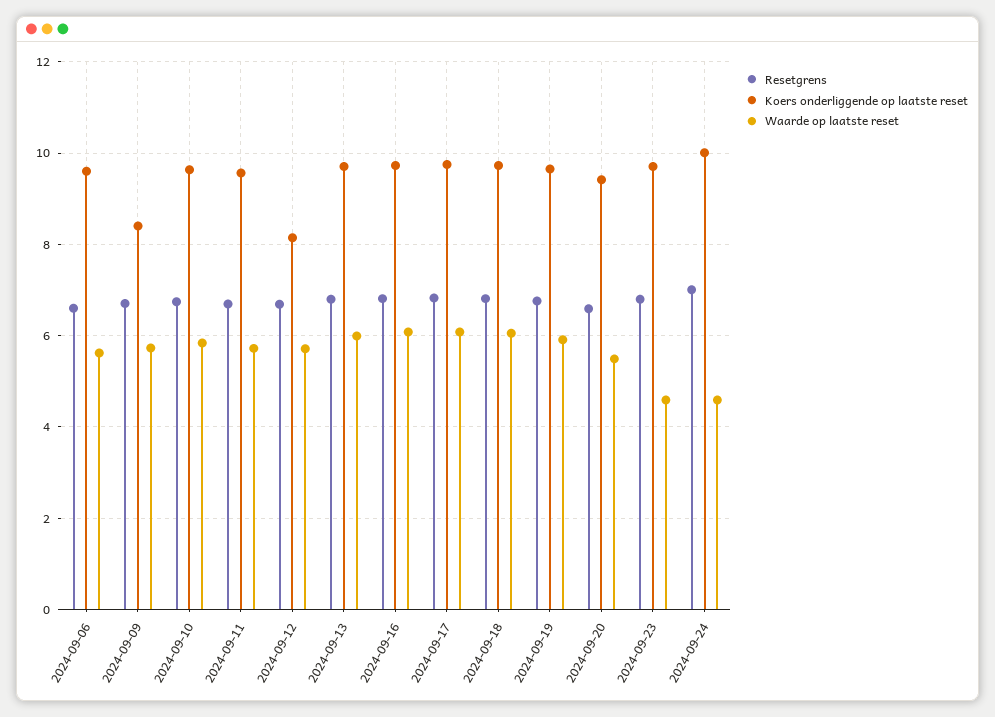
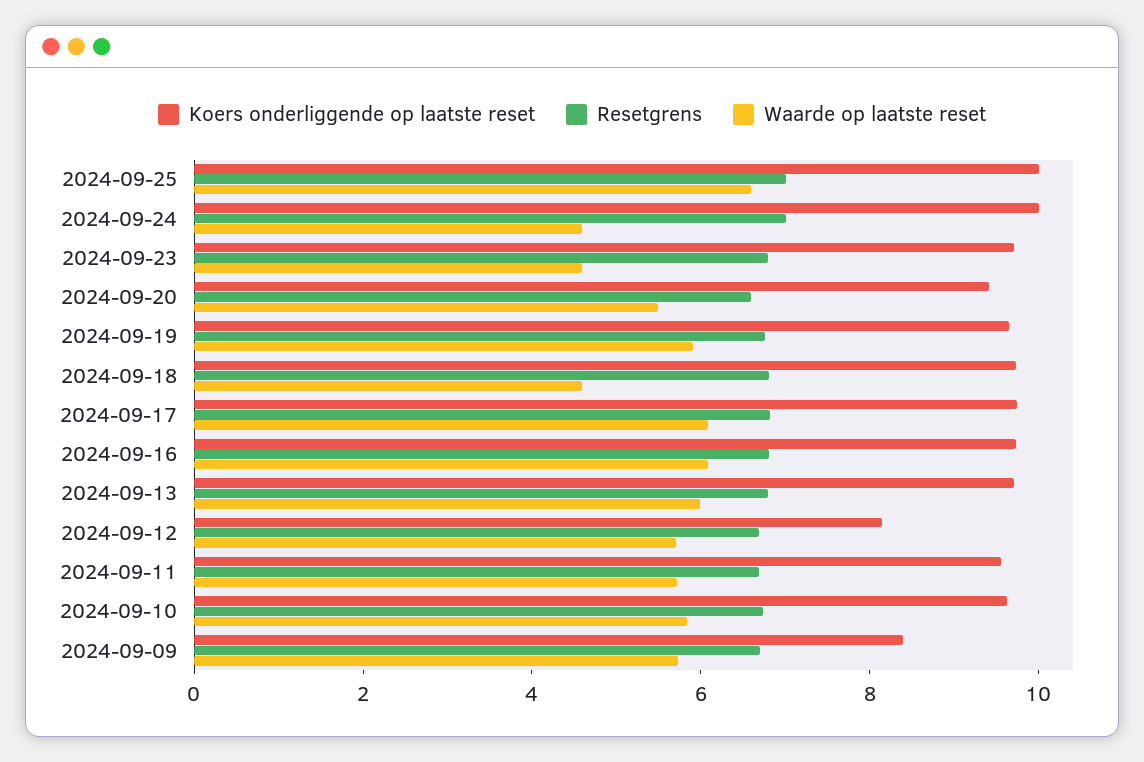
Resetgrens, 2024-09-06: 6.6 -> none
Koers onderliggende op laatste reset, 2024-09-06: 9.6 -> none
Waarde op laatste reset, 2024-09-06: 5.6 -> none
Waarde op laatste reset, 2024-09-18: 6 -> 4.5
Koers onderliggende op laatste reset, 2024-09-25: none -> 10
Resetgrens, 2024-09-25: none -> 7
Waarde op laatste reset, 2024-09-25: none -> 6.5

